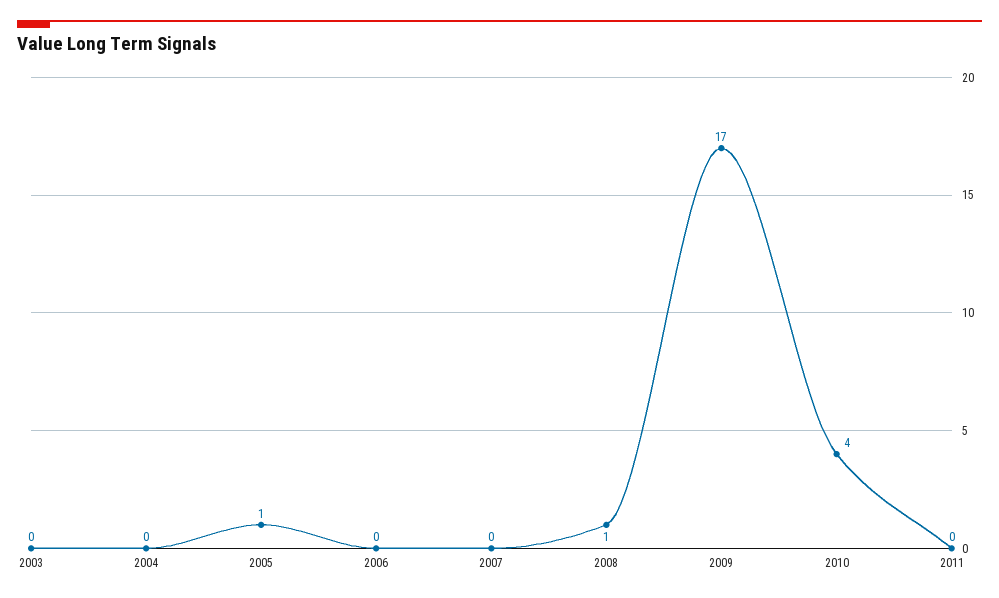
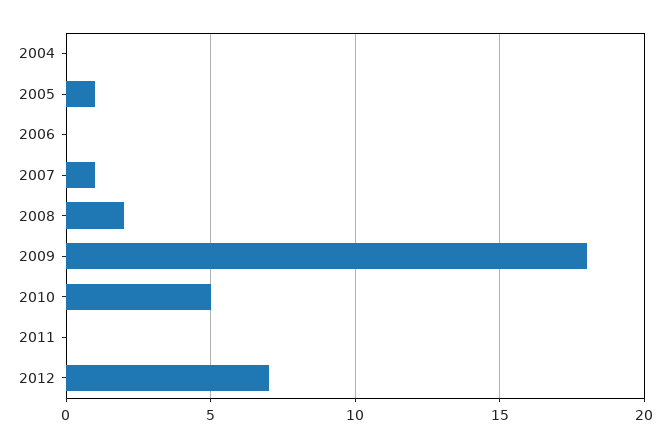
2003: 0 -> none
2007: 0 -> 1
2008: 1 -> 2
2009: 17 -> 18
2010: 4 -> 5
2012: none -> 7

